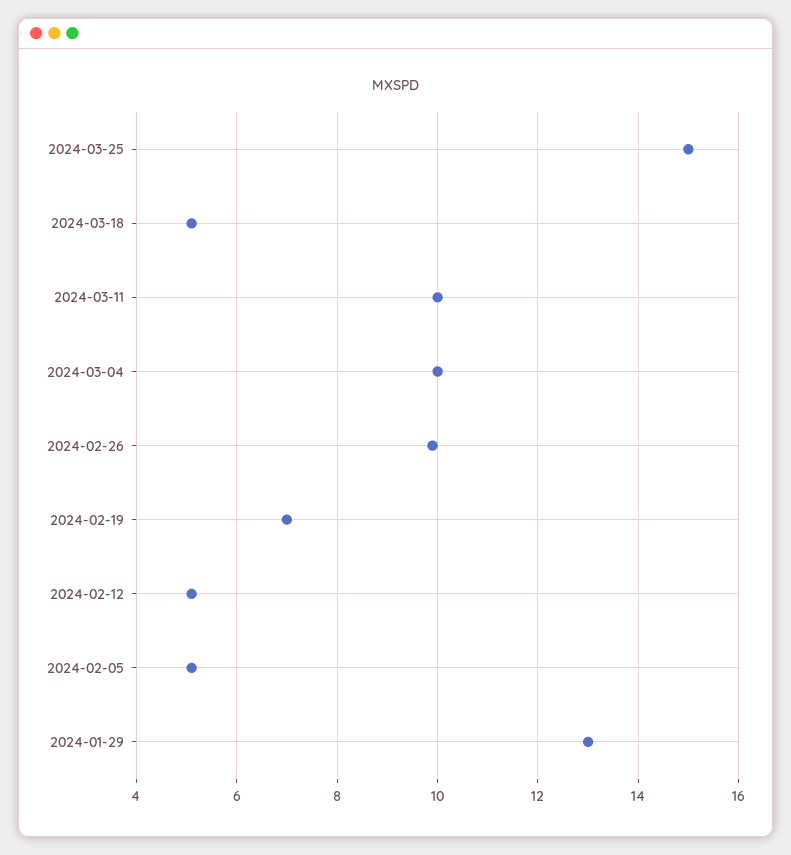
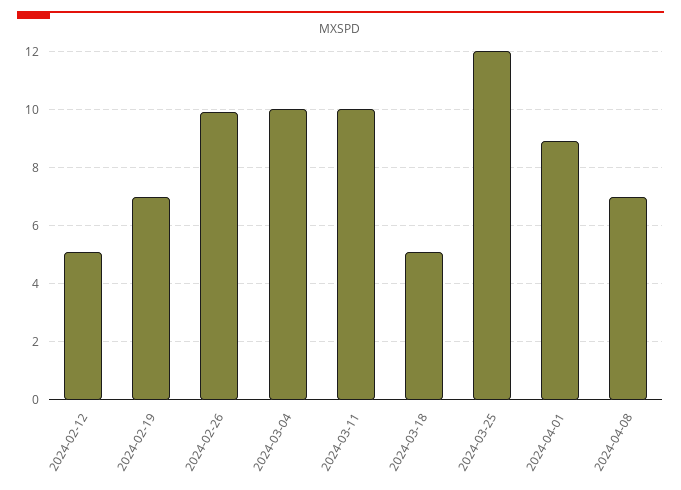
2024-03-25: 15 -> 12
2024-02-05: 5 -> none
2024-01-29: 13 -> none
2024-04-01: none -> 9
2024-04-08: none -> 7

